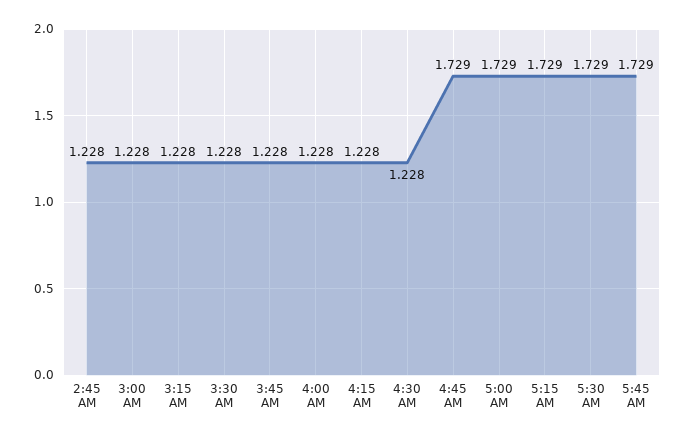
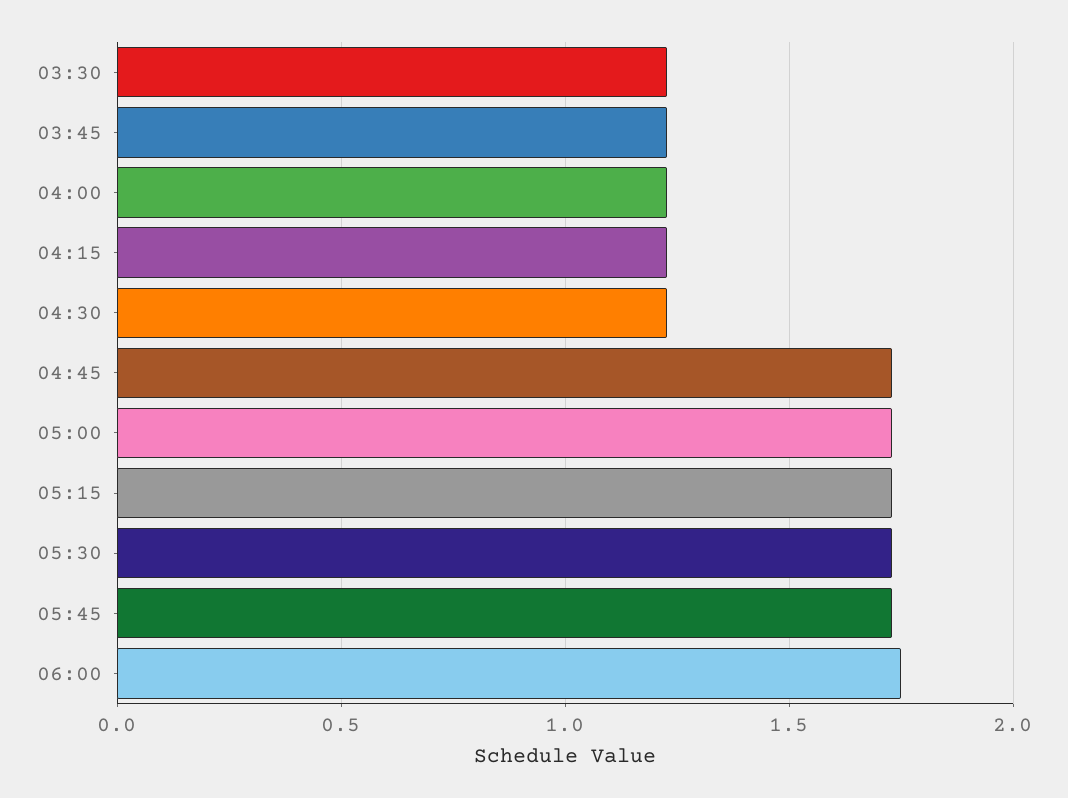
2:45 AM: 1.228 -> none
3:00 AM: 1.228 -> none
3:15 AM: 1.228 -> none
06:00: none -> 1.75

